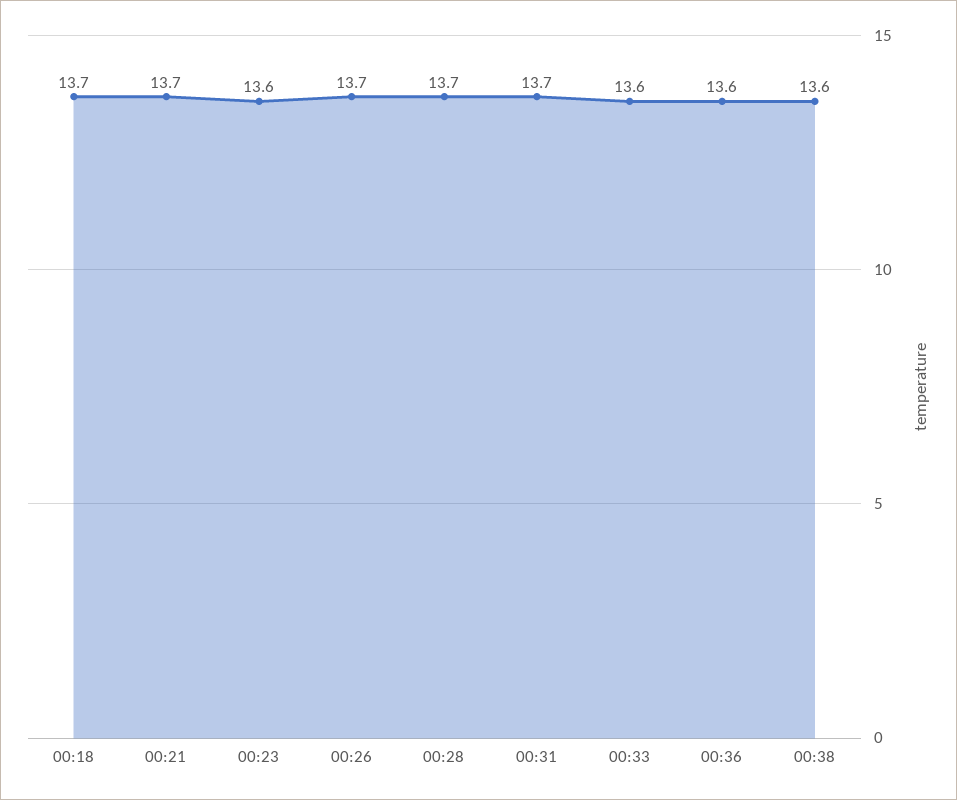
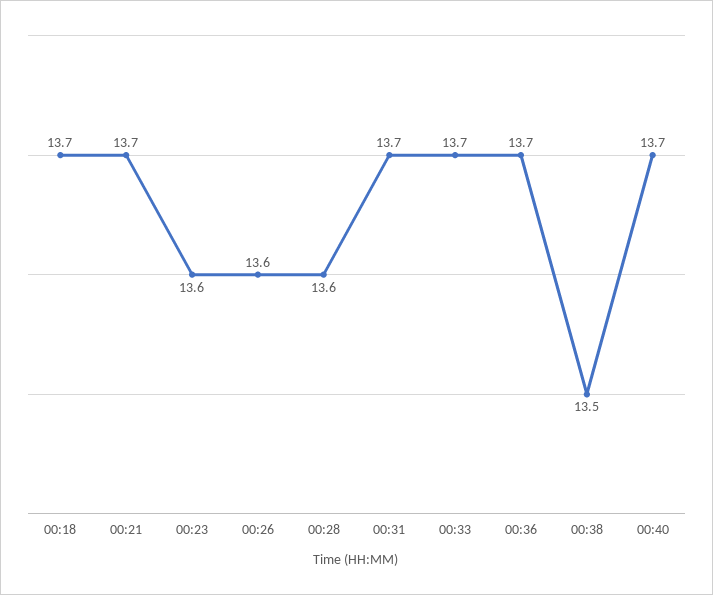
00:26: 13.7 -> 13.6
00:28: 13.7 -> 13.6
00:33: 13.6 -> 13.7
00:36: 13.6 -> 13.7
00:38: 13.6 -> 13.5
00:40: none -> 13.7

